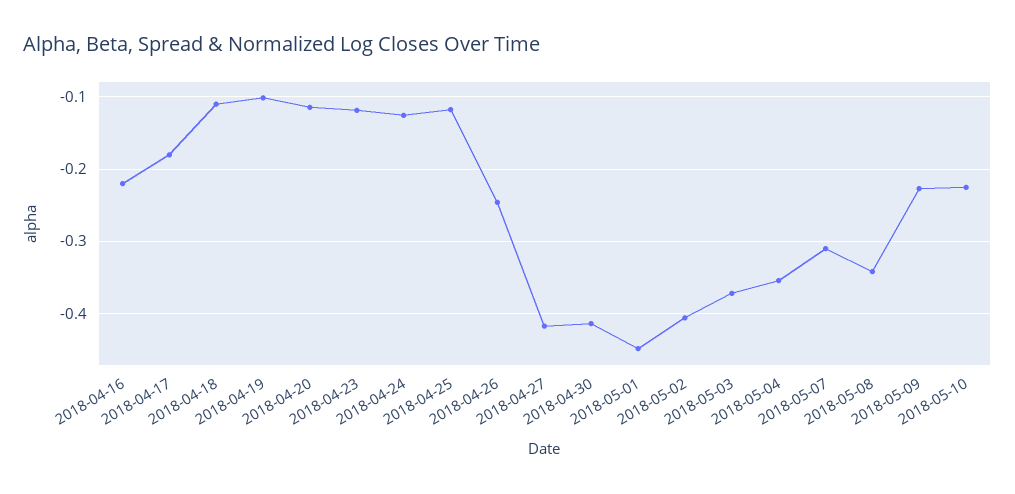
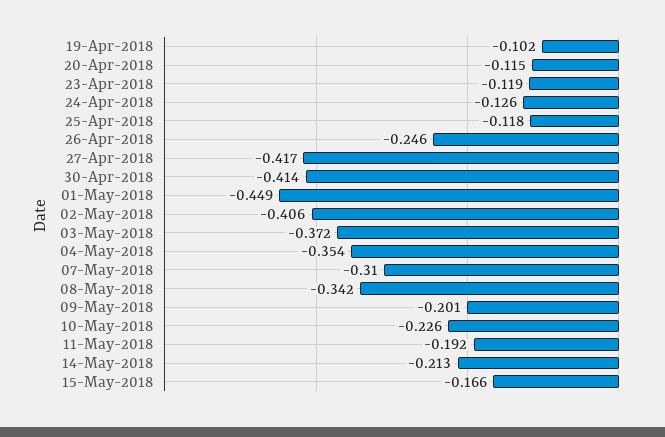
2018-04-16: -0.22 -> none
2018-04-17: -0.18 -> none
2018-04-18: -0.11 -> none
2018-05-09: -0.23 -> -0.201
11-May-2018: none -> -0.192
14-May-2018: none -> -0.213
15-May-2018: none -> -0.166

